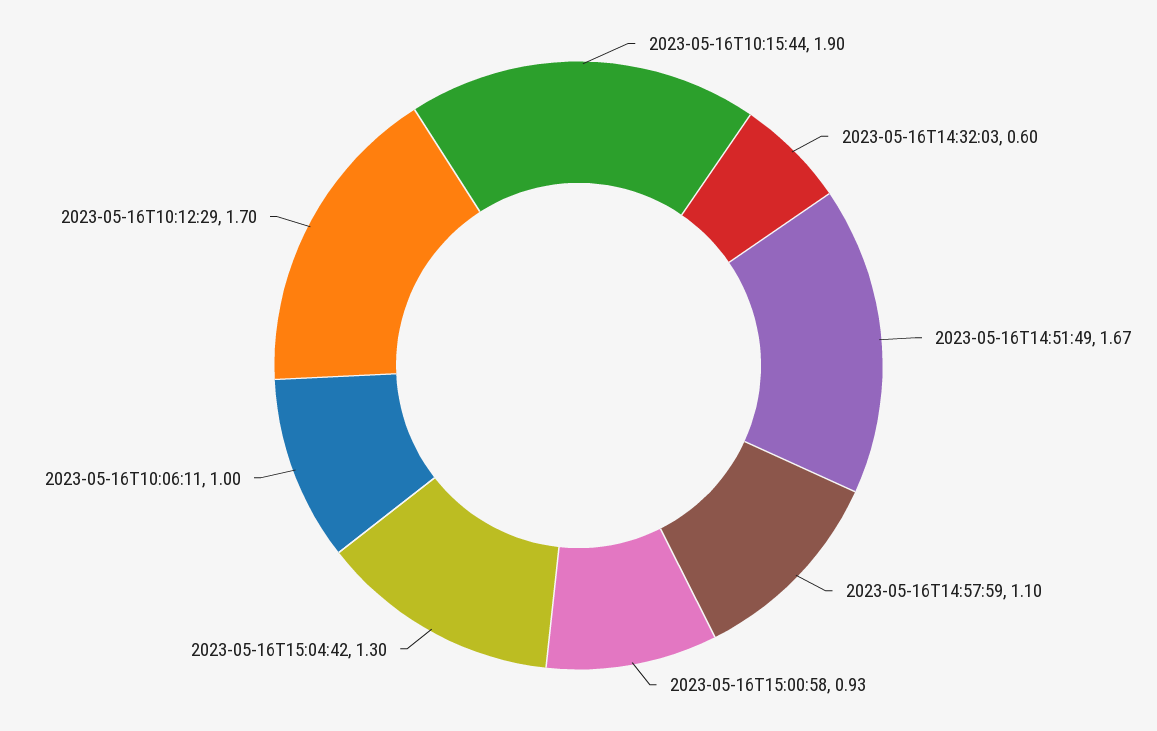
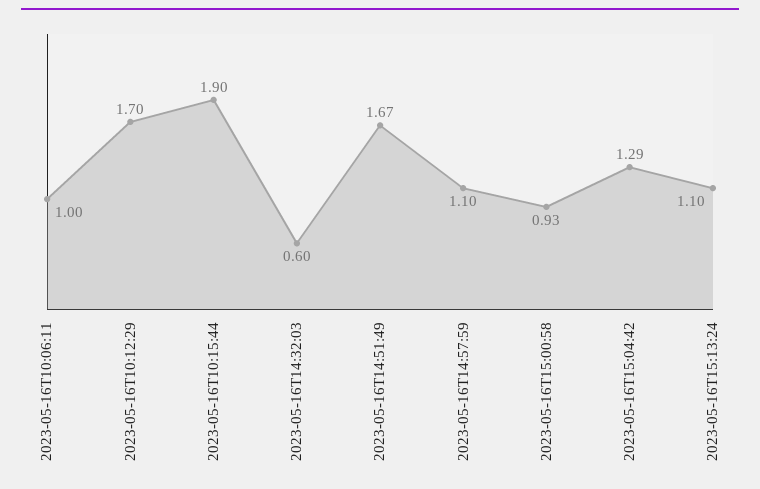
2023-05-16T15:04:42: 1.3 -> 1.29
2023-05-16T15:13:24: none -> 1.1

